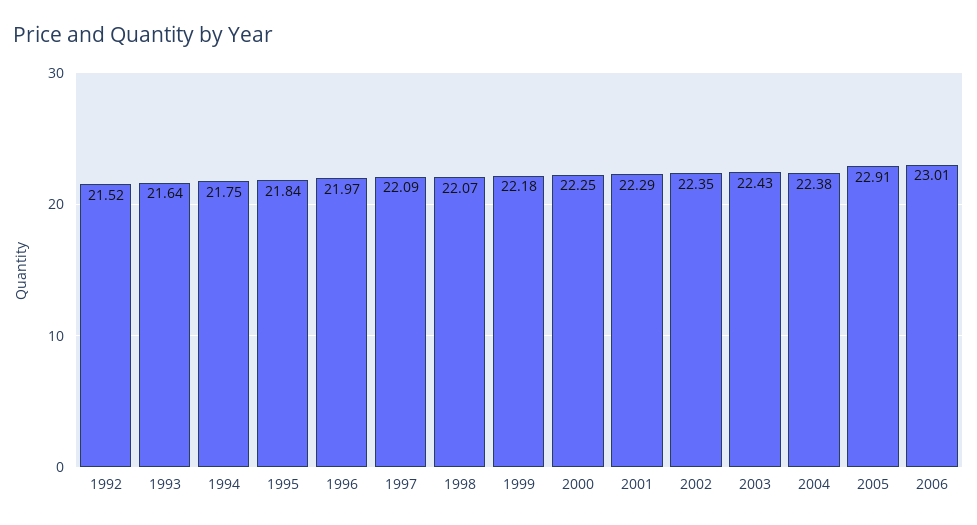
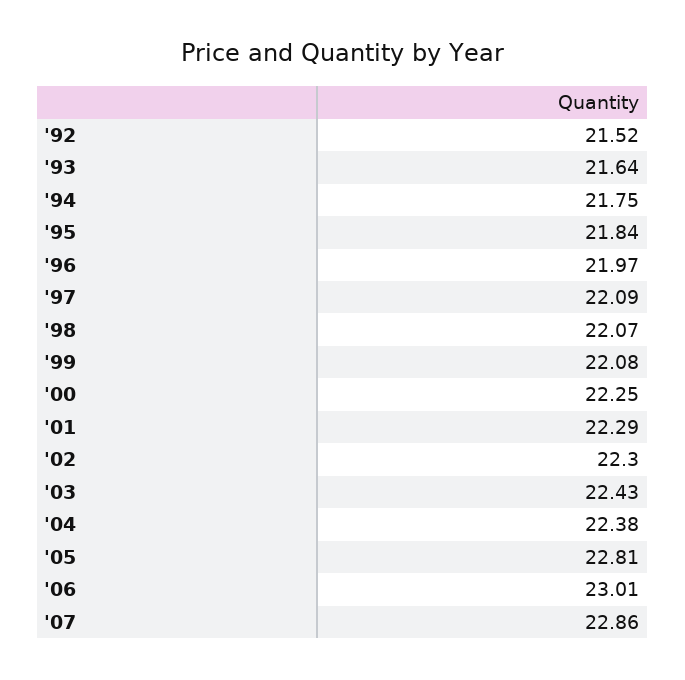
1999: 22.18 -> 22.08
2002: 22.35 -> 22.3
2005: 22.91 -> 22.81
'07: none -> 22.86

